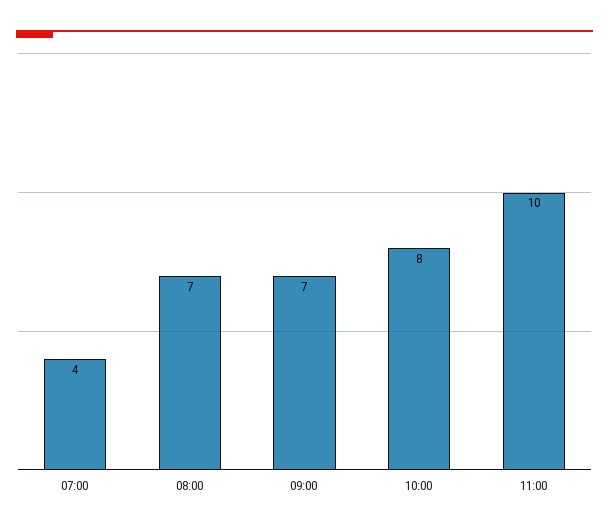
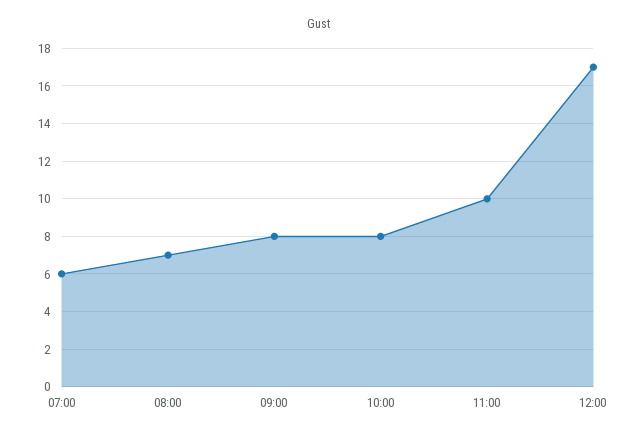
07:00: 4 -> 6
09:00: 7 -> 8
12:00: none -> 17

